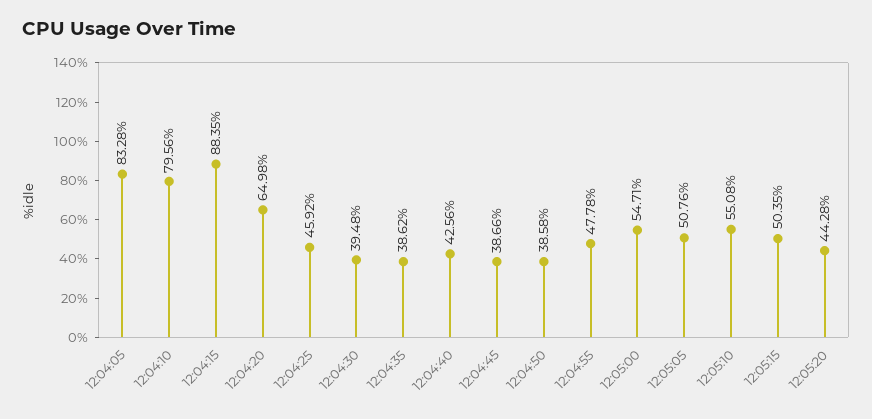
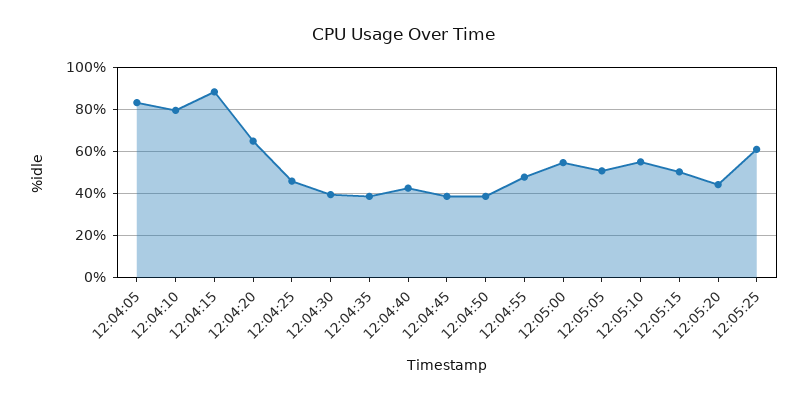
12:05:25: none -> 60

